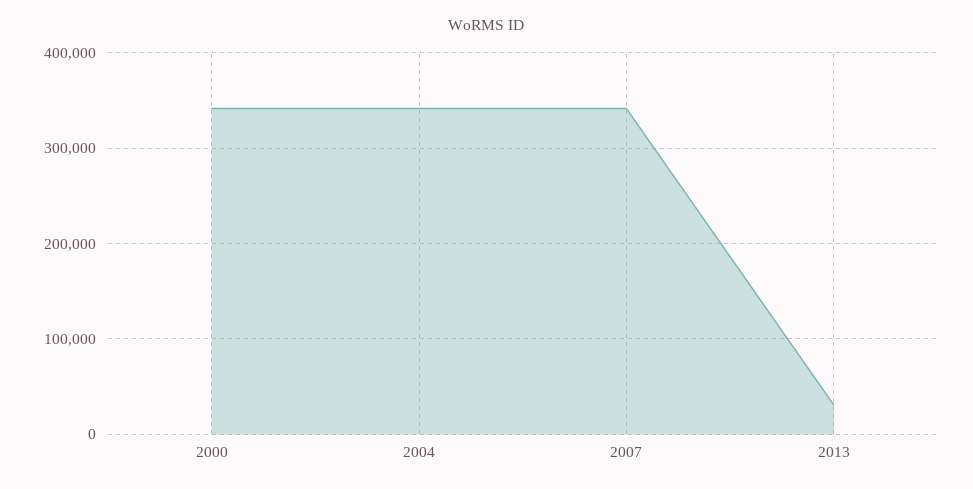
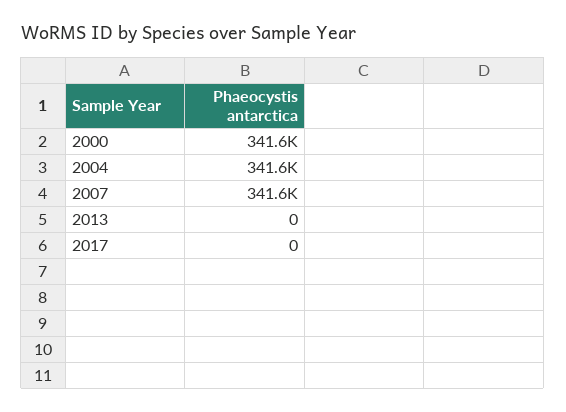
2013: 30000 -> 0
2017: none -> 0

